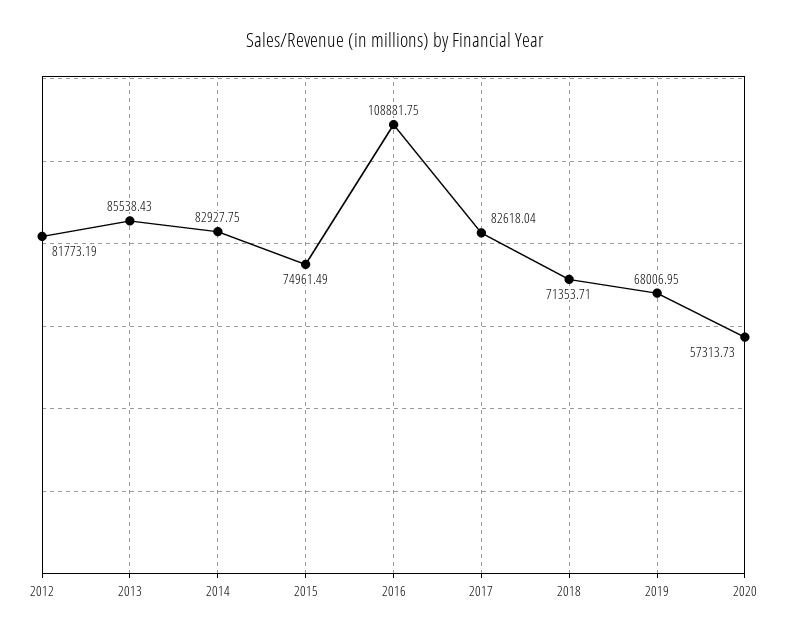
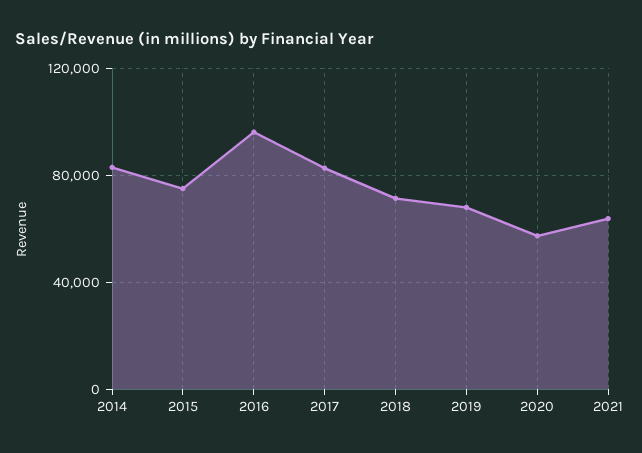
2012: 81773.19 -> none
2013: 85538.43 -> none
2016: 108881.75 -> 95000
2021: none -> 65000

